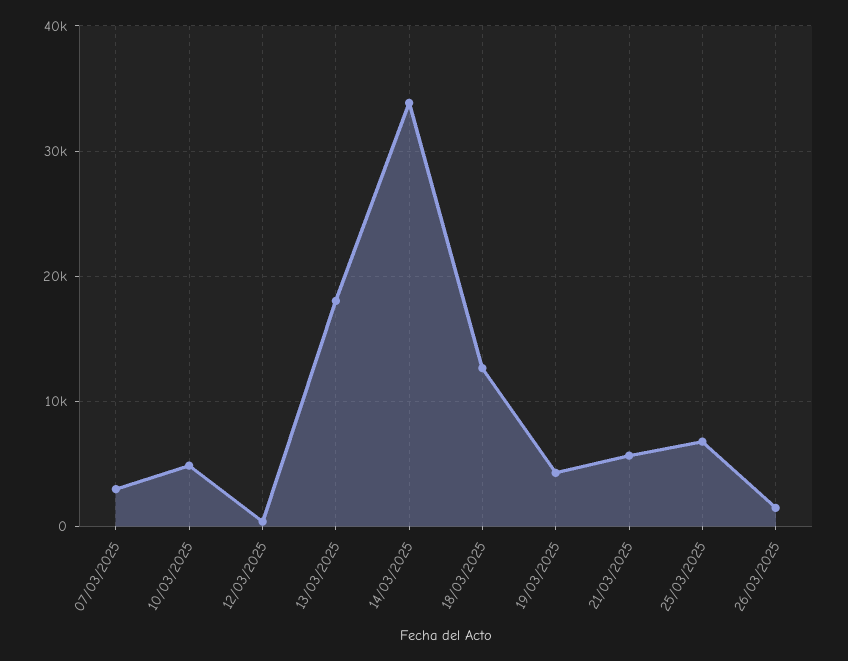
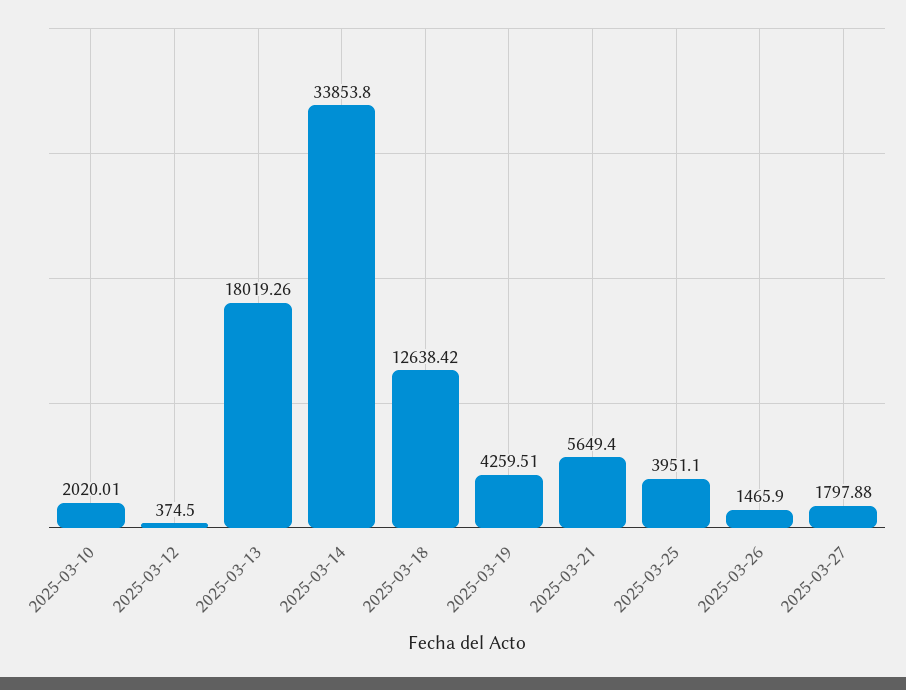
07/03/2025: 3000 -> none
10/03/2025: 5000 -> 2020.01
25/03/2025: 7000 -> 3951.1
2025-03-27: none -> 1797.88

